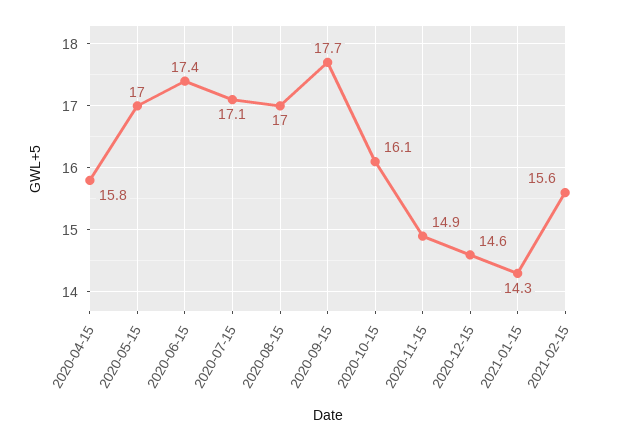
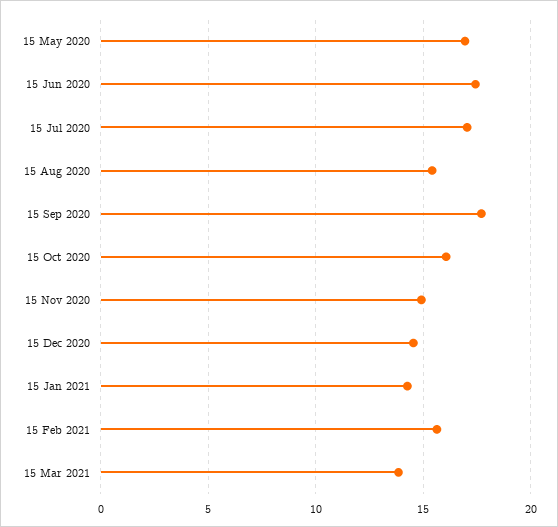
2020-04-15: 15.8 -> none
2020-08-15: 17 -> 15.5
15 Mar 2021: none -> 14

